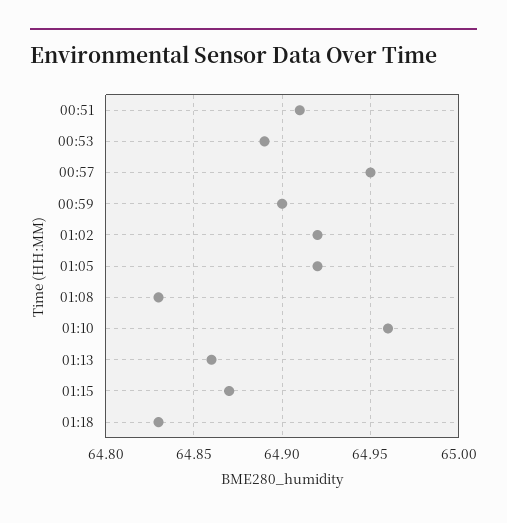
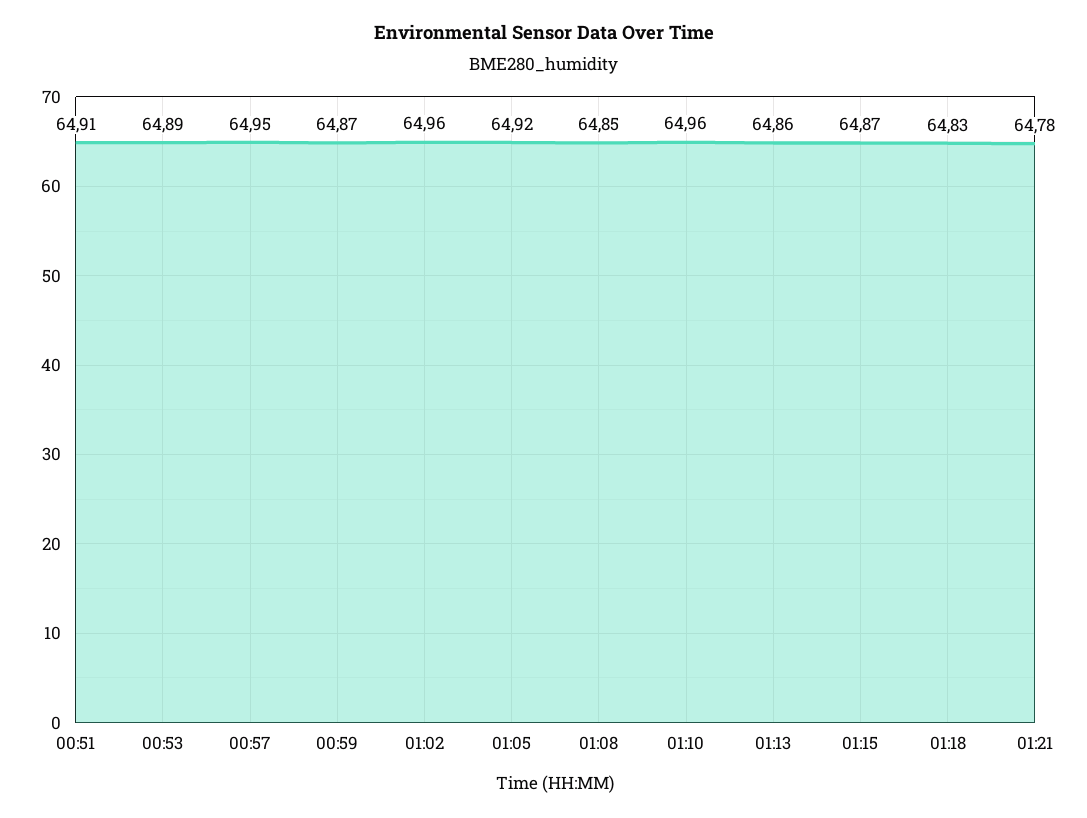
00:59: 64.9 -> 64.87
01:02: 64.92 -> 64.96
01:08: 64.83 -> 64.85
01:21: none -> 64.78

